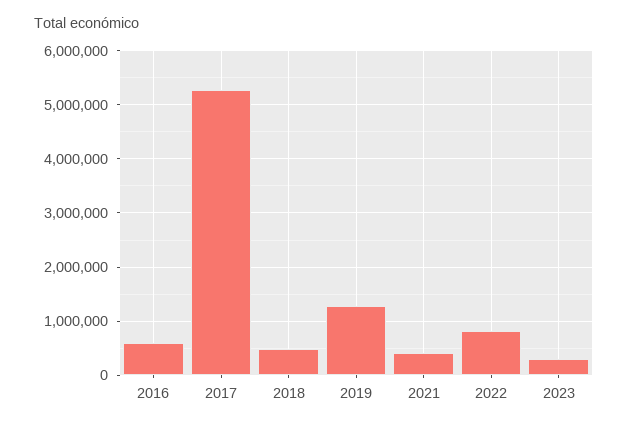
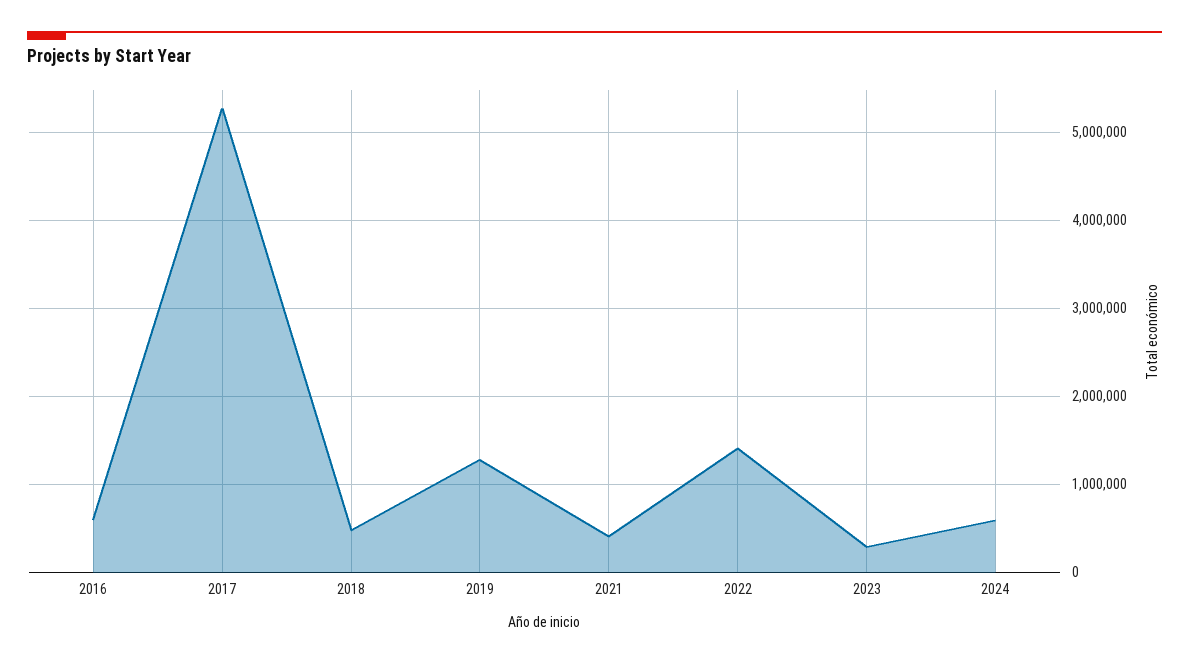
2022: 800000 -> 1400000
2024: none -> 600000

